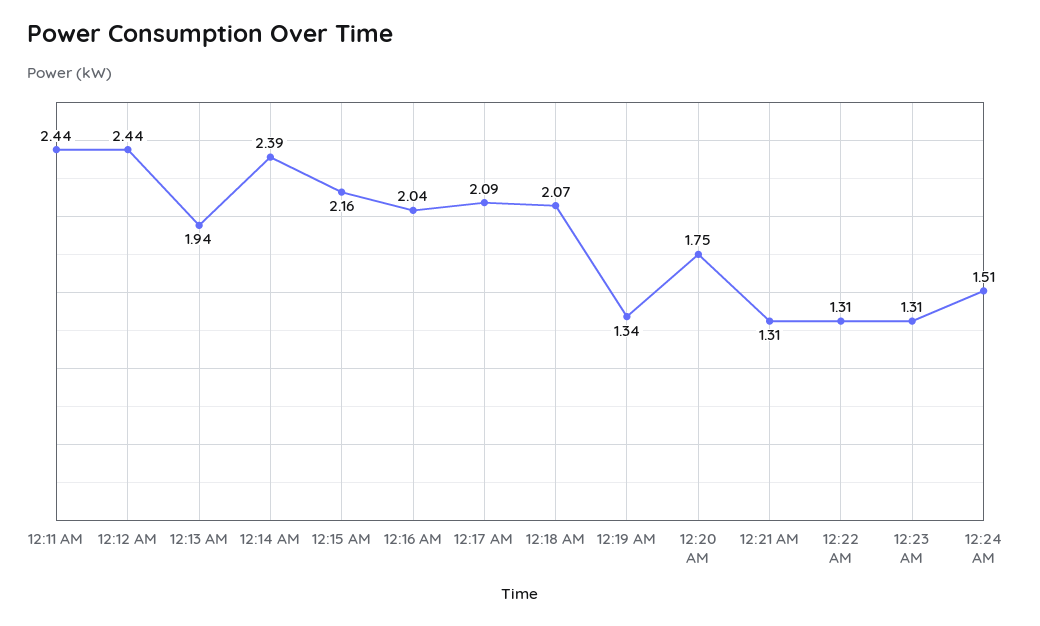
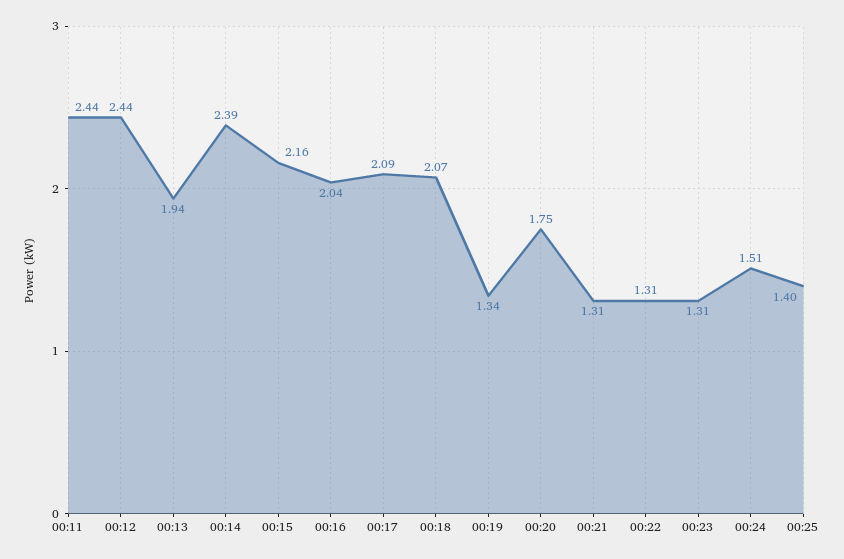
00:25: none -> 1.4

